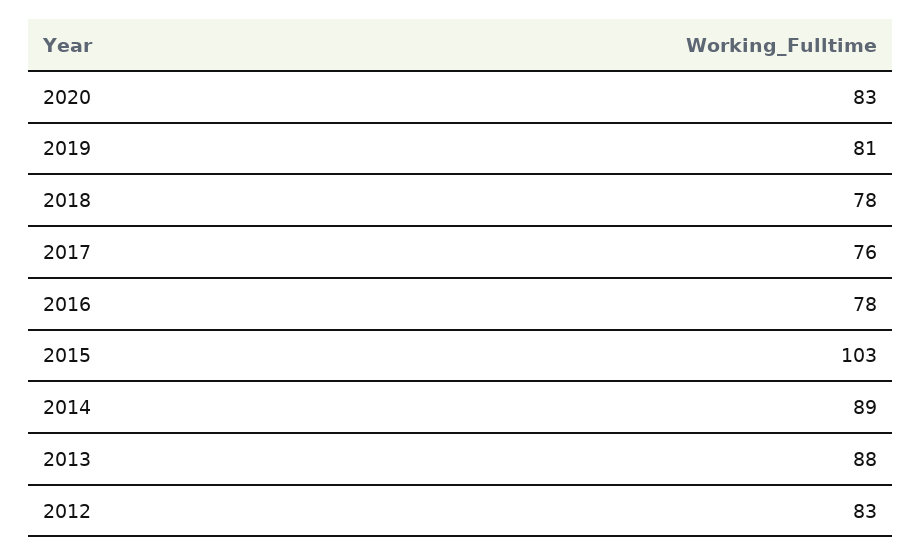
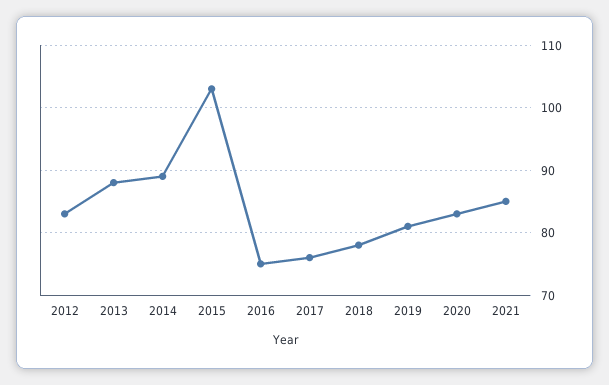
2016: 78 -> 75
2021: none -> 85

